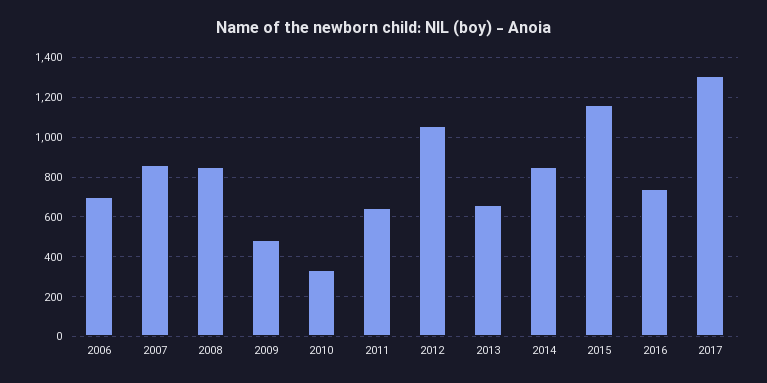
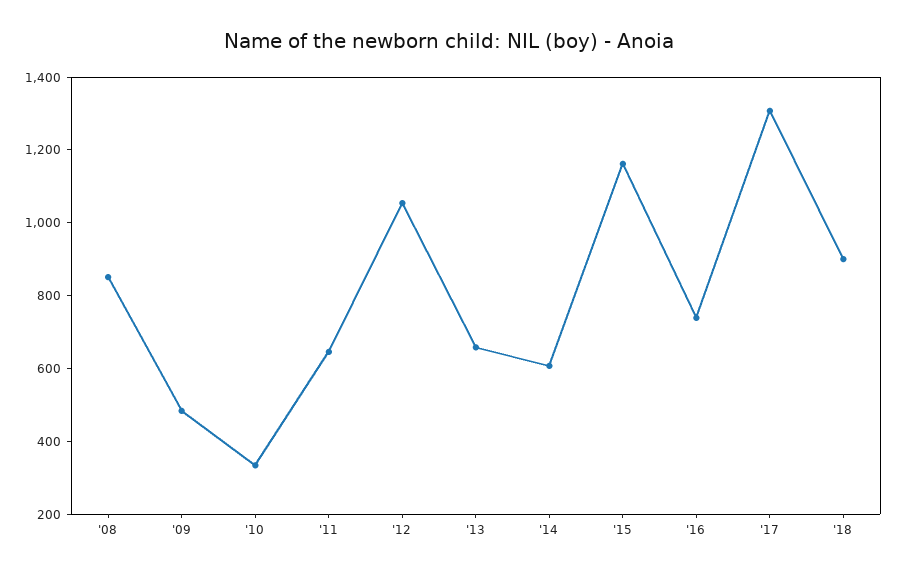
2006: 700 -> none
2007: 850 -> none
2014: 850 -> 600
'18: none -> 900

